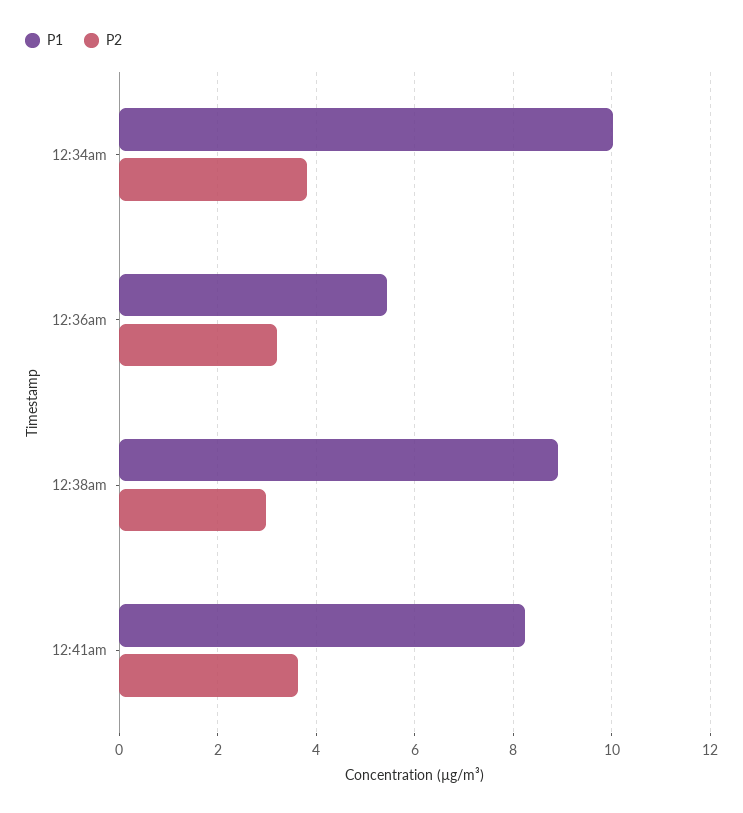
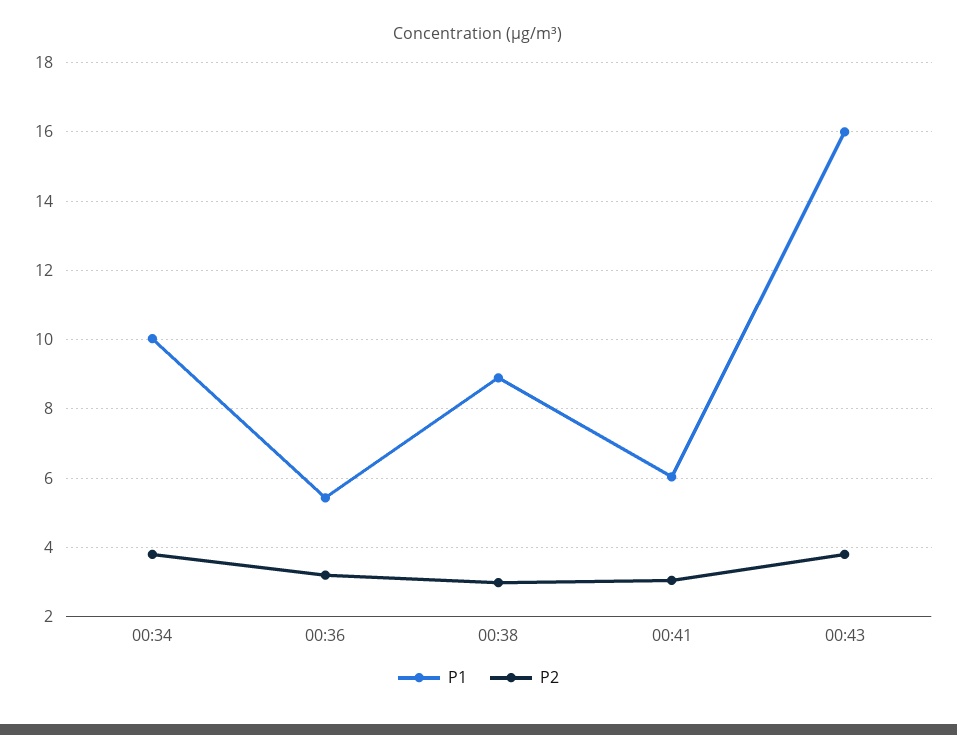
P1, 12:41am: 8.2 -> 6
P2, 12:41am: 3.6 -> 3
P1, 00:43: none -> 16
P2, 00:43: none -> 3.8

